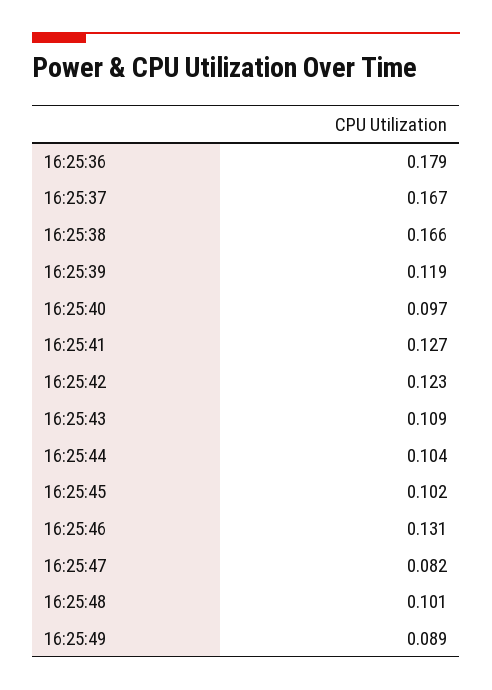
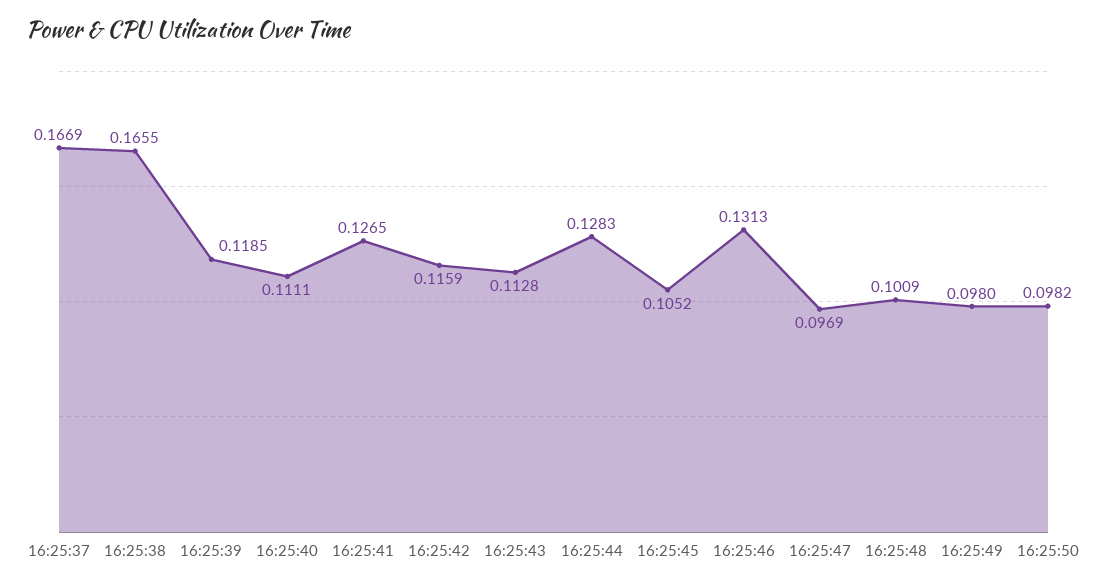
16:25:36: 0.179 -> none
16:25:40: 0.097 -> 0.1111
16:25:42: 0.123 -> 0.1159
16:25:43: 0.109 -> 0.1128
16:25:44: 0.104 -> 0.1283
16:25:45: 0.102 -> 0.1052
16:25:47: 0.082 -> 0.0969
16:25:49: 0.089 -> 0.098
16:25:50: none -> 0.0982

